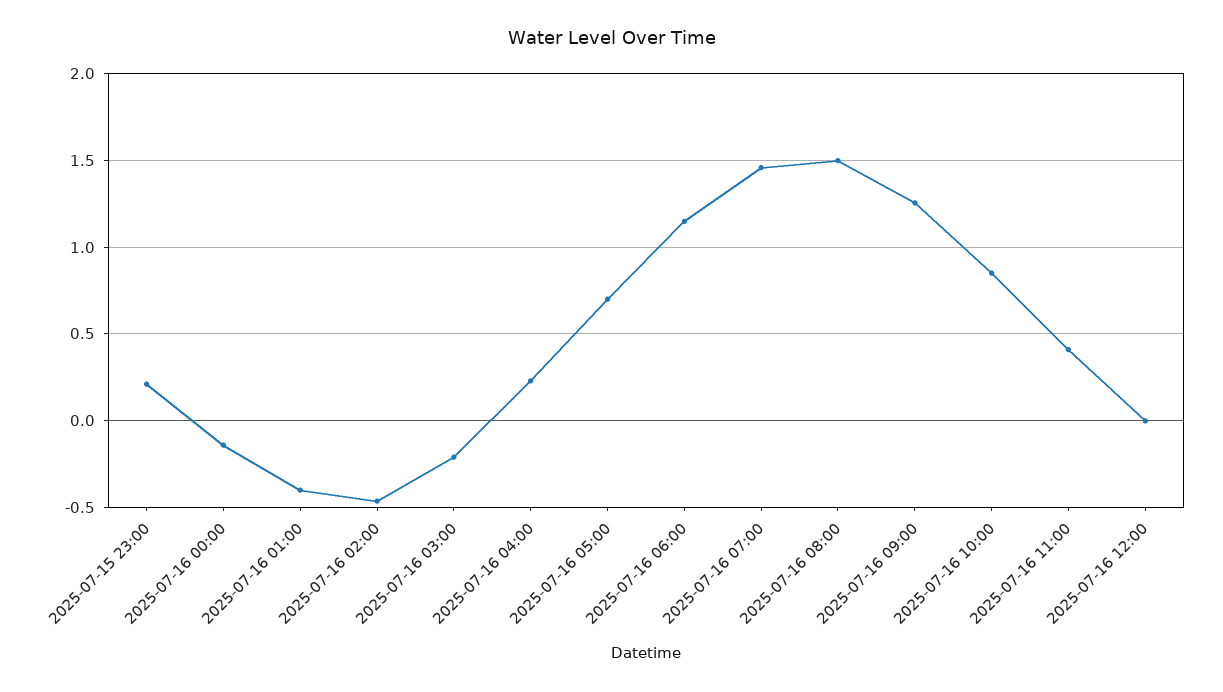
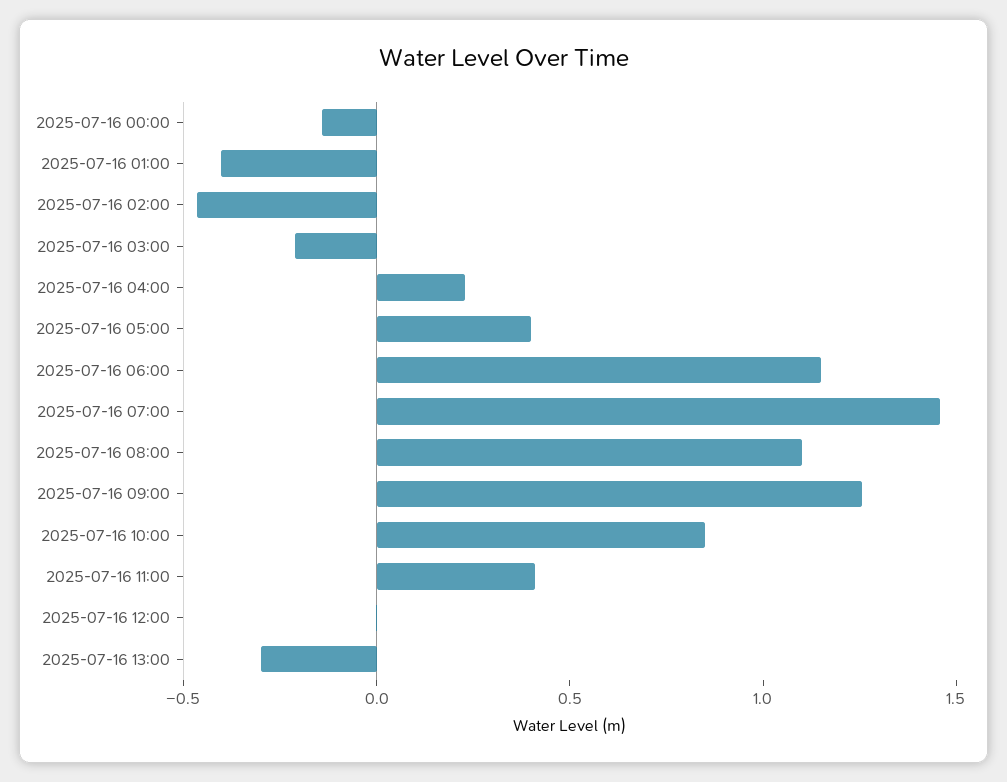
2025-07-15 23:00: 0.2 -> none
2025-07-16 05:00: 0.7 -> 0.4
2025-07-16 08:00: 1.5 -> 1.1
2025-07-16 13:00: none -> -0.3

